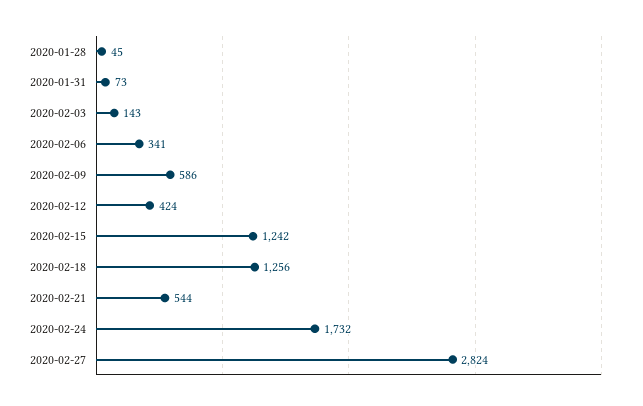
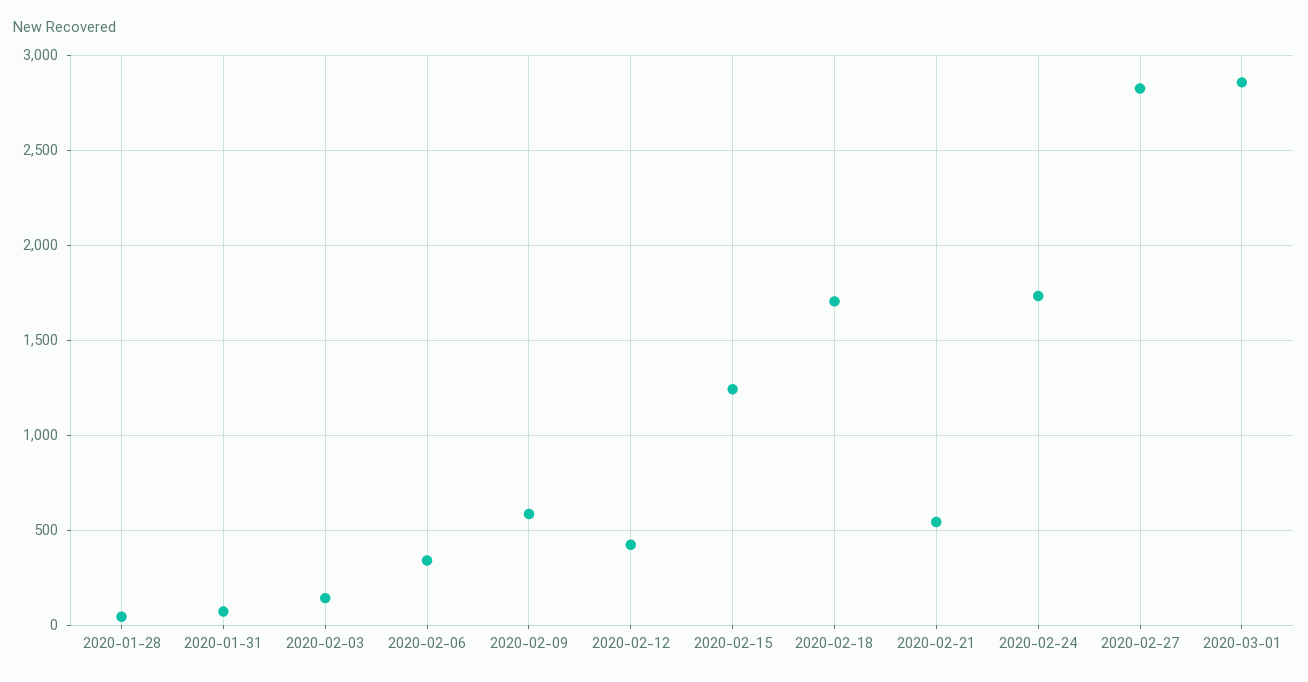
2020-02-18: 1256 -> 1700
2020-03-01: none -> 2850

